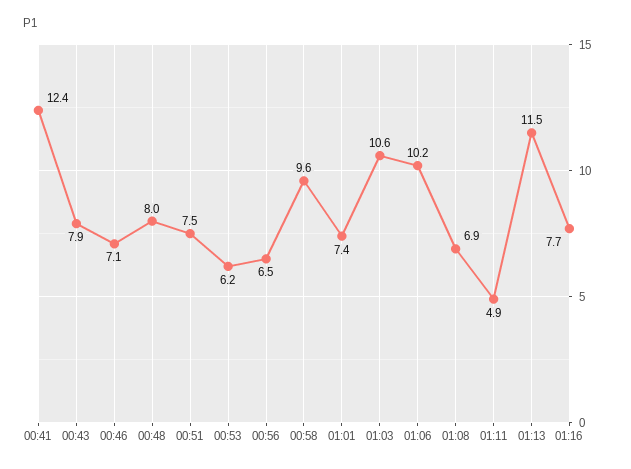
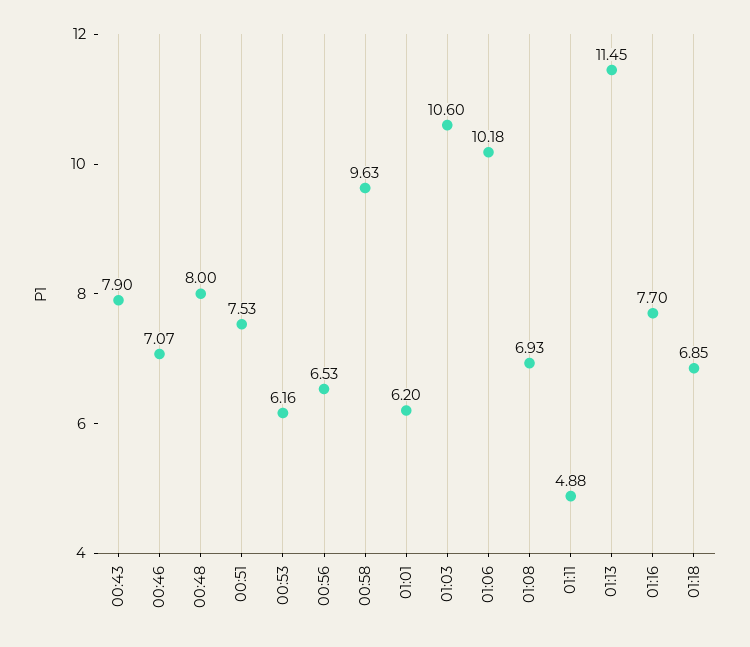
00:41: 12.4 -> none
01:01: 7.4 -> 6.2
01:18: none -> 6.85

